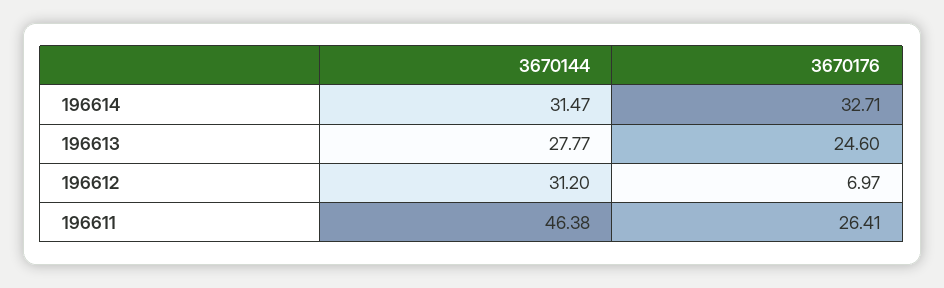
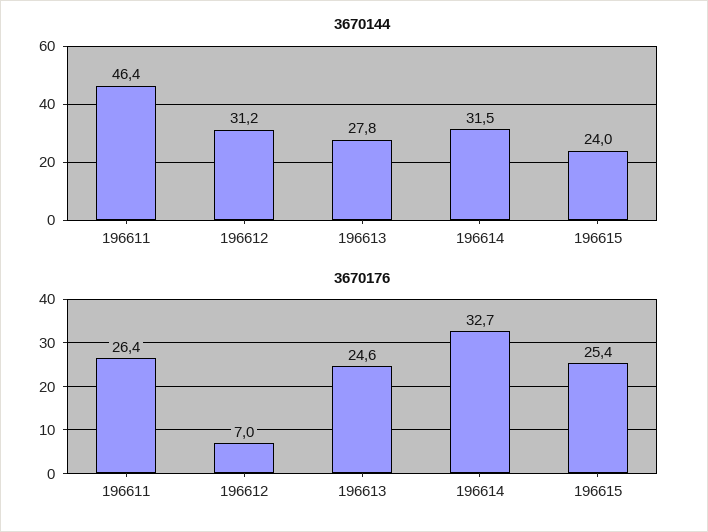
3670144, 196615: none -> 24
3670176, 196615: none -> 25.4

